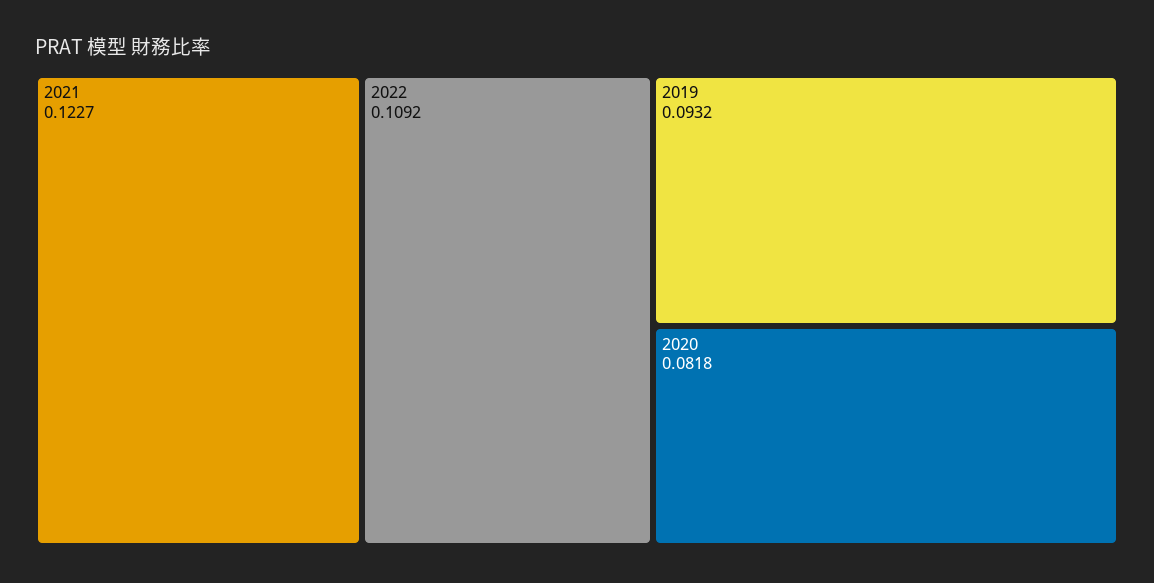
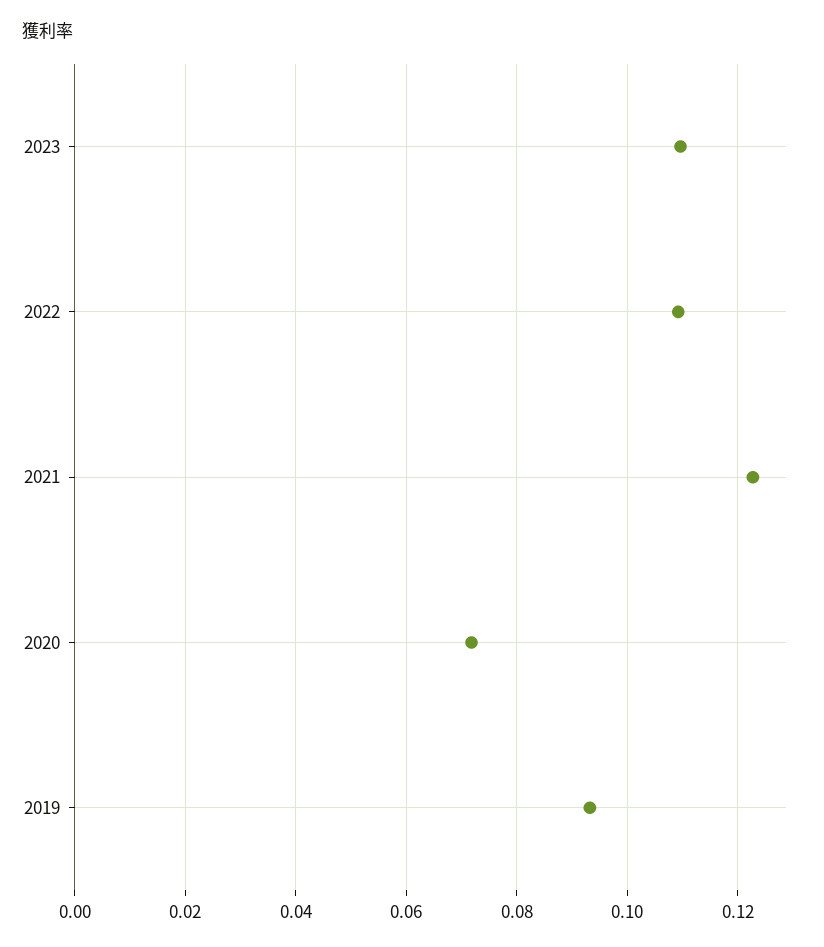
2020: 0.0818 -> 0.072
2023: none -> 0.11

